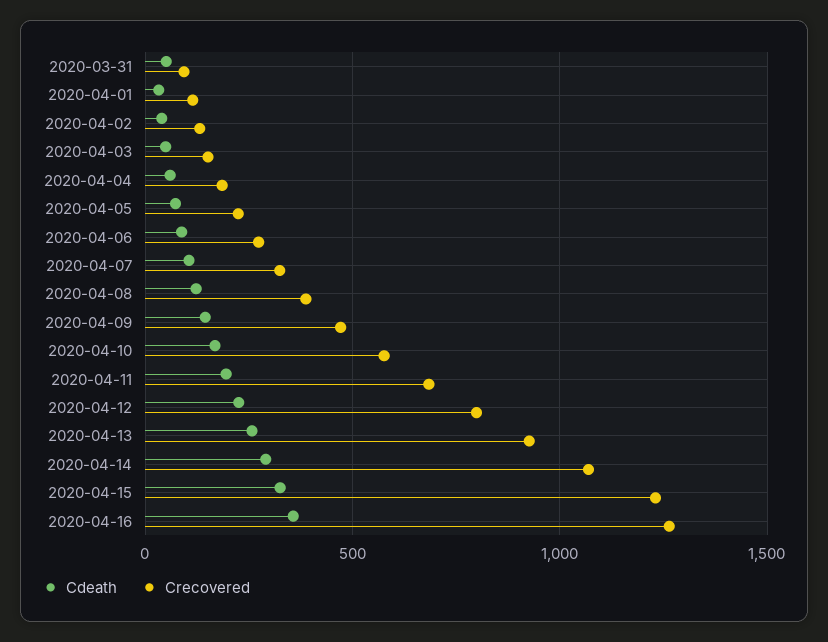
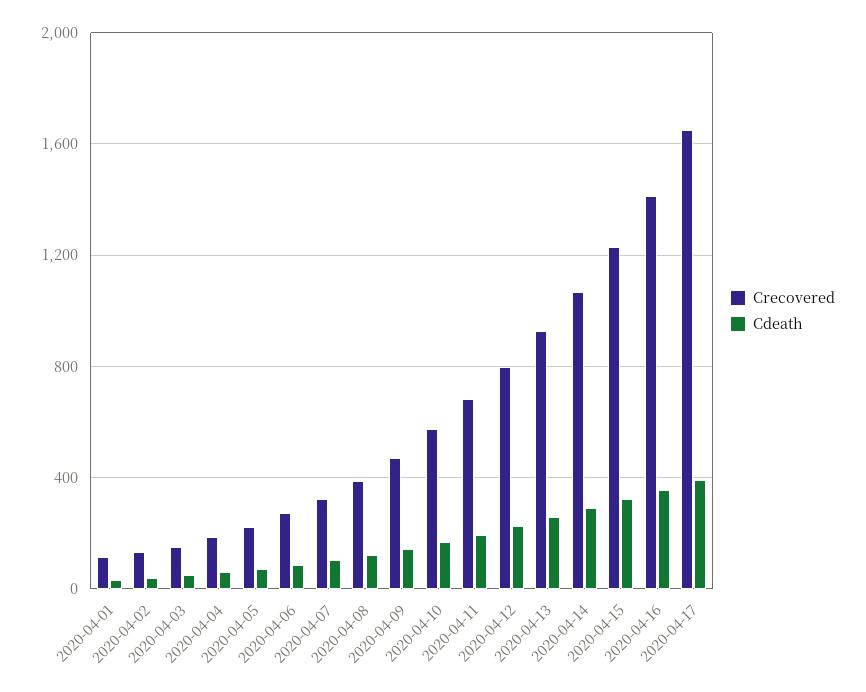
Cdeath, 2020-03-31: 50 -> none
Crecovered, 2020-03-31: 100 -> none
Crecovered, 2020-04-16: 1250 -> 1400
Crecovered, 2020-04-17: none -> 1650
Cdeath, 2020-04-17: none -> 400

